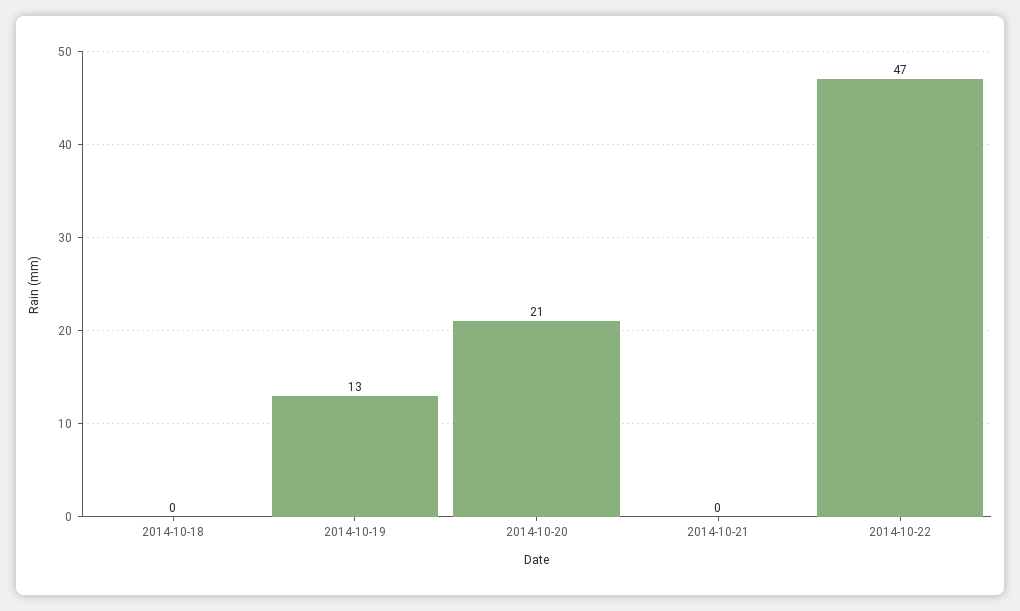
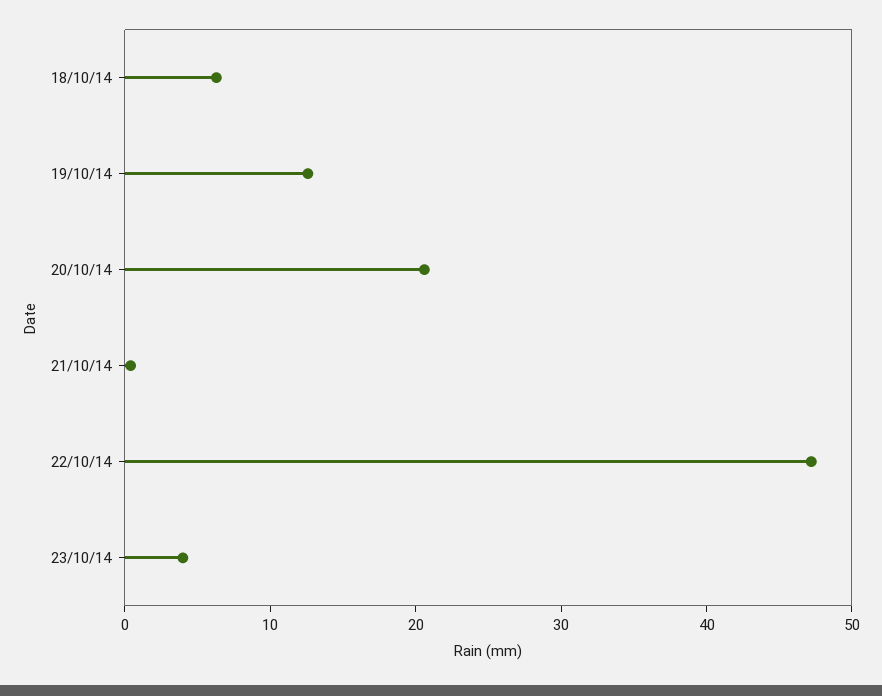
2014-10-18: 0 -> 6
23/10/14: none -> 4

